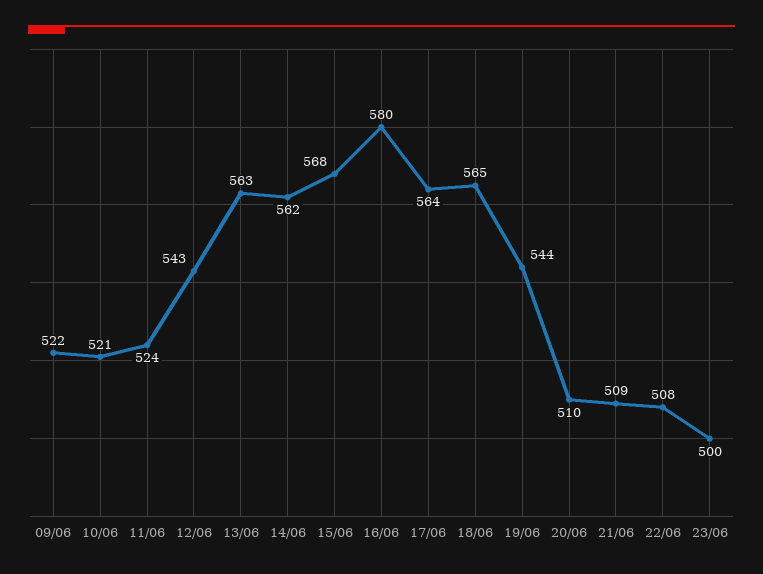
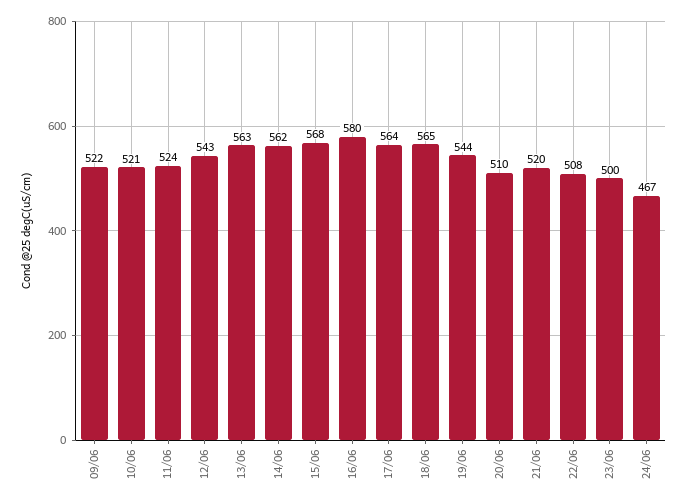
21/06: 509 -> 520
24/06: none -> 467

